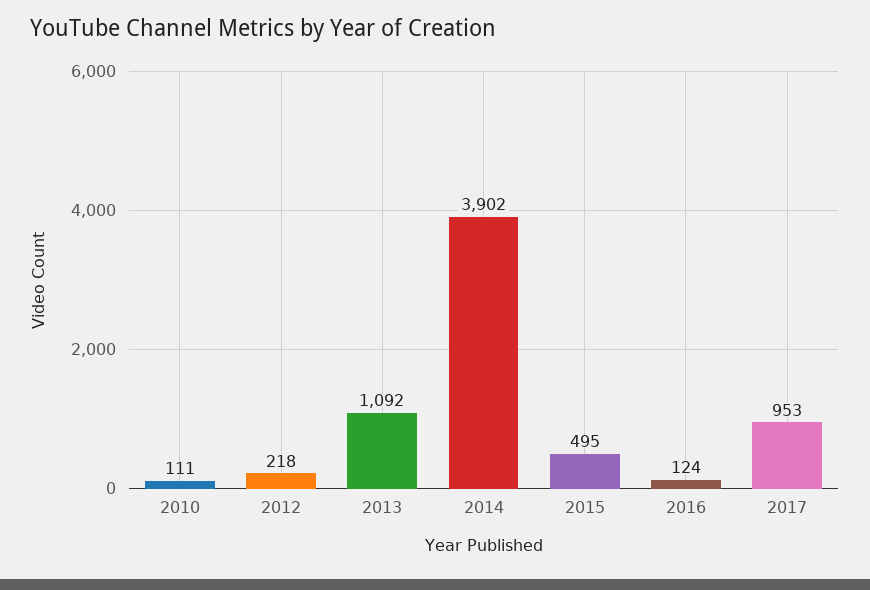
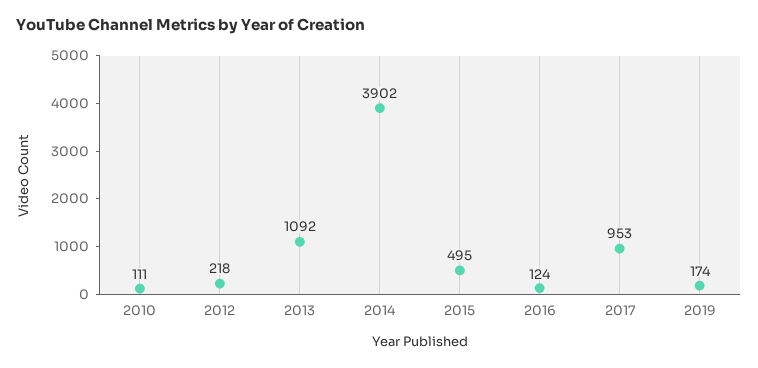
2019: none -> 174

